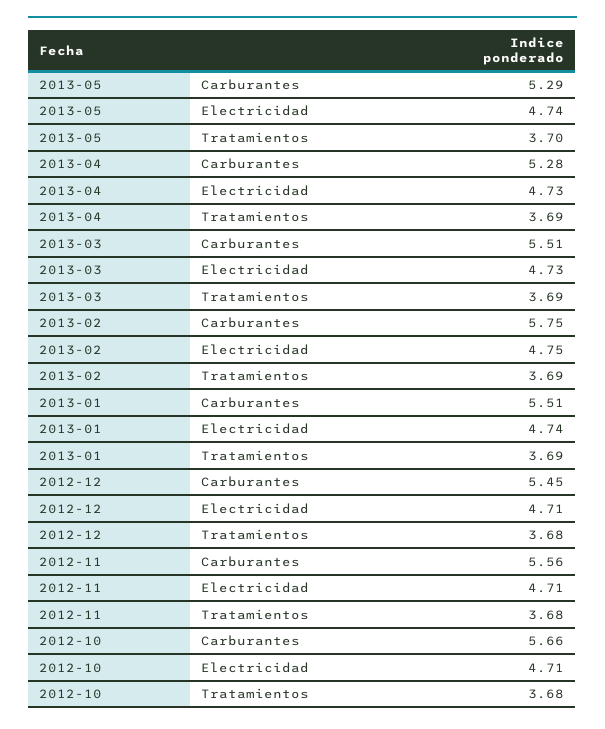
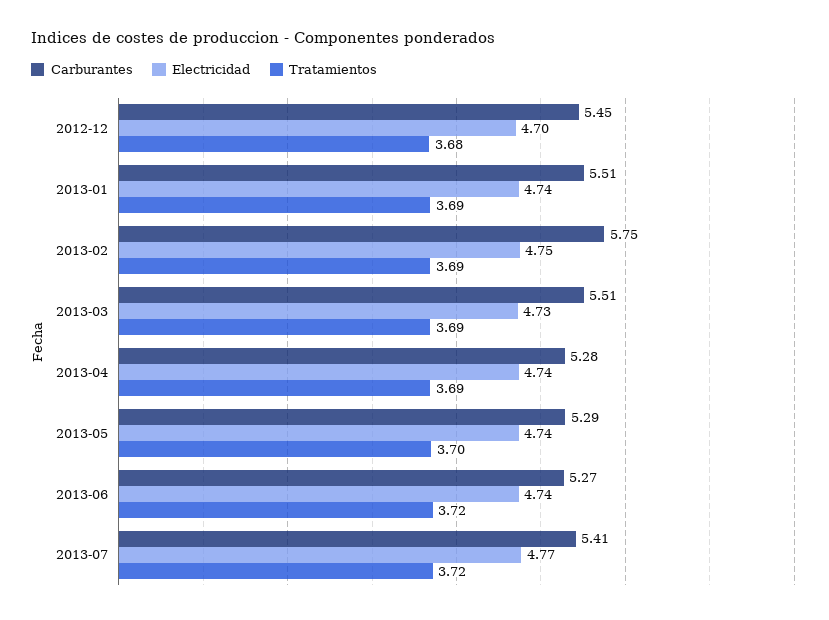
Electricidad, 2013-04: 4.73 -> 4.74
Electricidad, 2012-12: 4.71 -> 4.7
Carburantes, 2012-11: 5.56 -> none
Electricidad, 2012-11: 4.71 -> none
Tratamientos, 2012-11: 3.68 -> none
Carburantes, 2012-10: 5.66 -> none
Electricidad, 2012-10: 4.71 -> none
Tratamientos, 2012-10: 3.68 -> none
Carburantes, 2013-06: none -> 5.27
Electricidad, 2013-06: none -> 4.74
Tratamientos, 2013-06: none -> 3.72
Carburantes, 2013-07: none -> 5.41
Electricidad, 2013-07: none -> 4.77
Tratamientos, 2013-07: none -> 3.72

